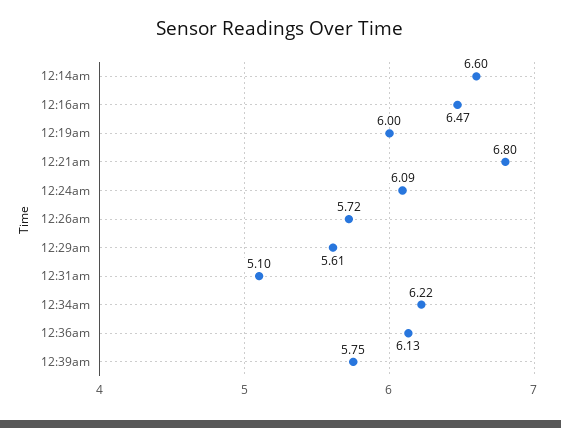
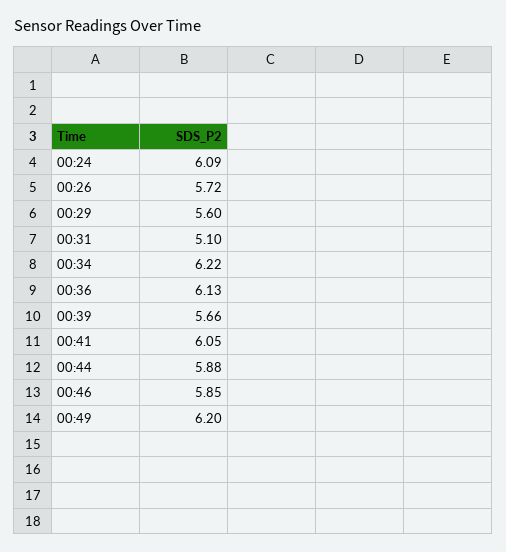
12:14am: 6.6 -> none
12:16am: 6.47 -> none
12:19am: 6 -> none
12:21am: 6.8 -> none
12:29am: 5.61 -> 5.6
12:39am: 5.75 -> 5.66
00:41: none -> 6.05
00:44: none -> 5.88
00:46: none -> 5.85
00:49: none -> 6.2

